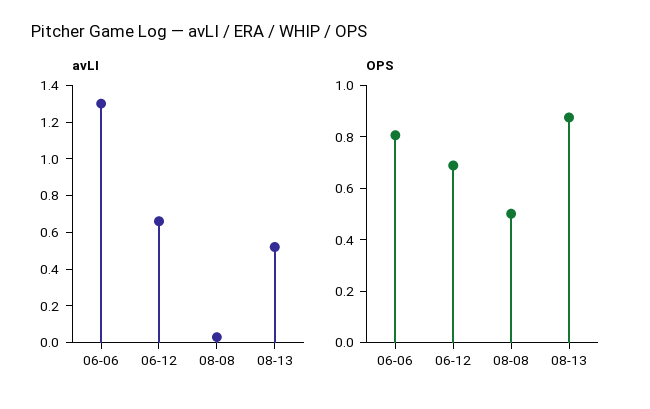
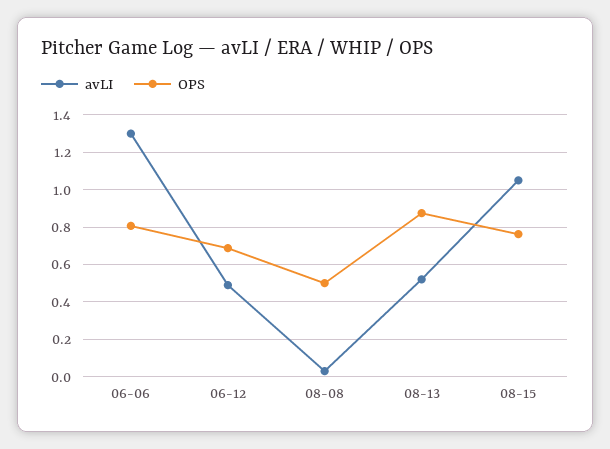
avLI, 06-12: 0.65 -> 0.5
avLI, 08-15: none -> 1.05
OPS, 08-15: none -> 0.75

